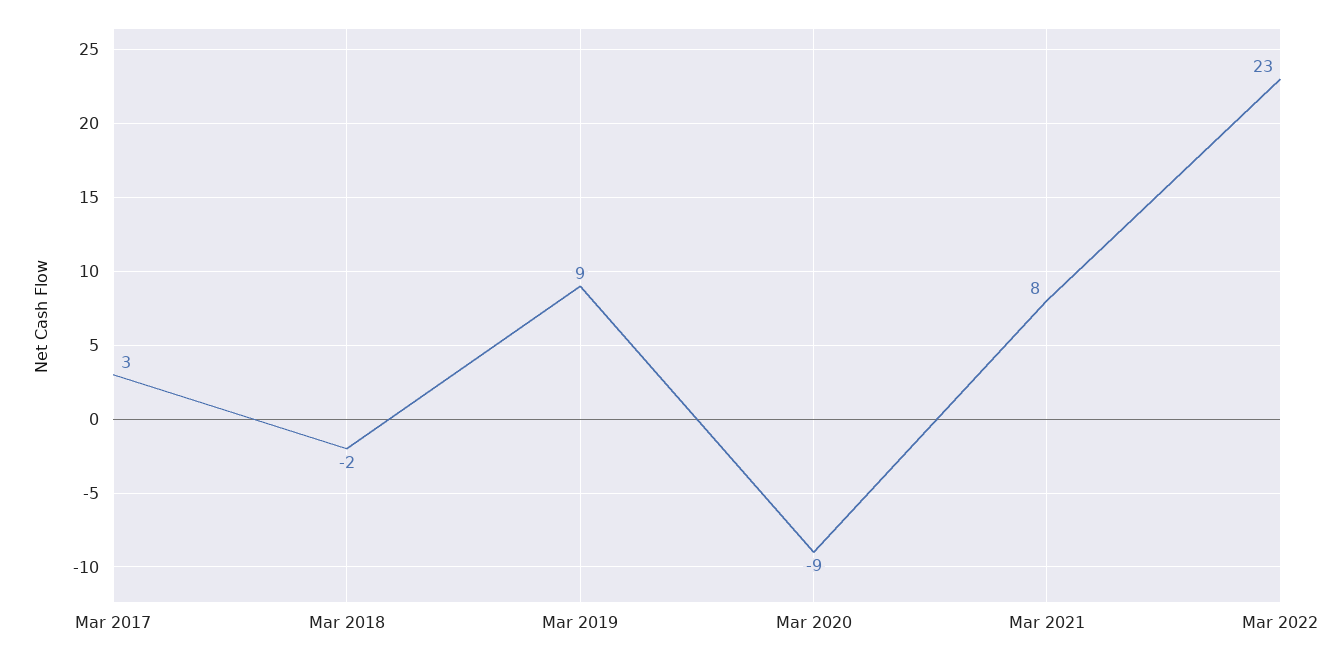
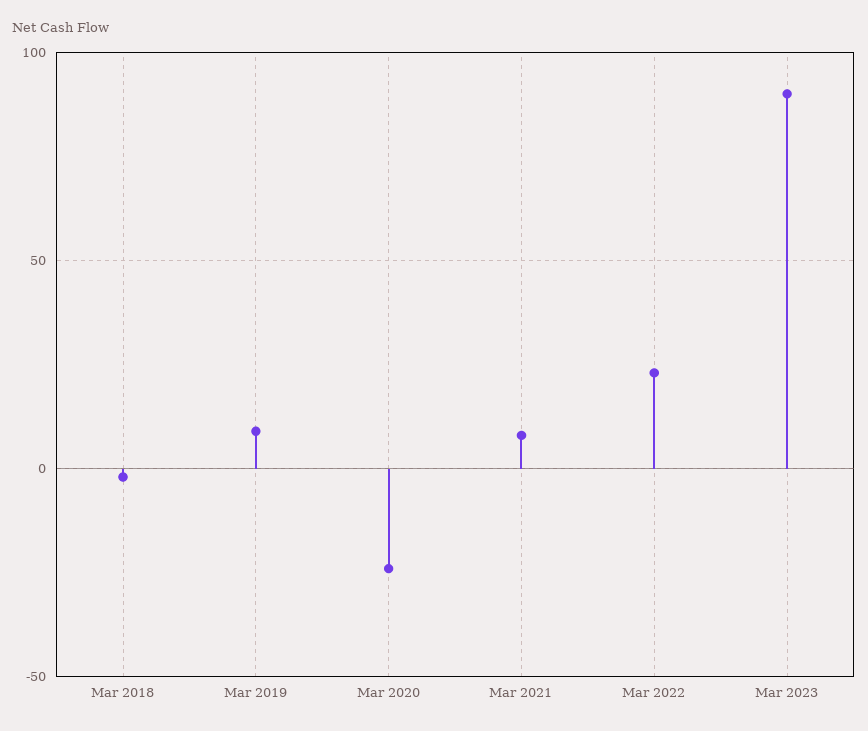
Mar 2017: 3 -> none
Mar 2020: -9 -> -25
Mar 2023: none -> 90

